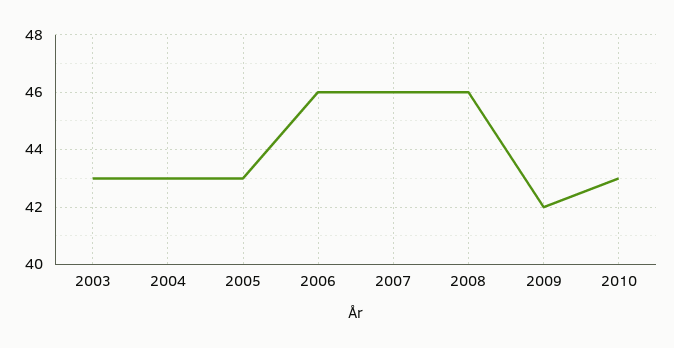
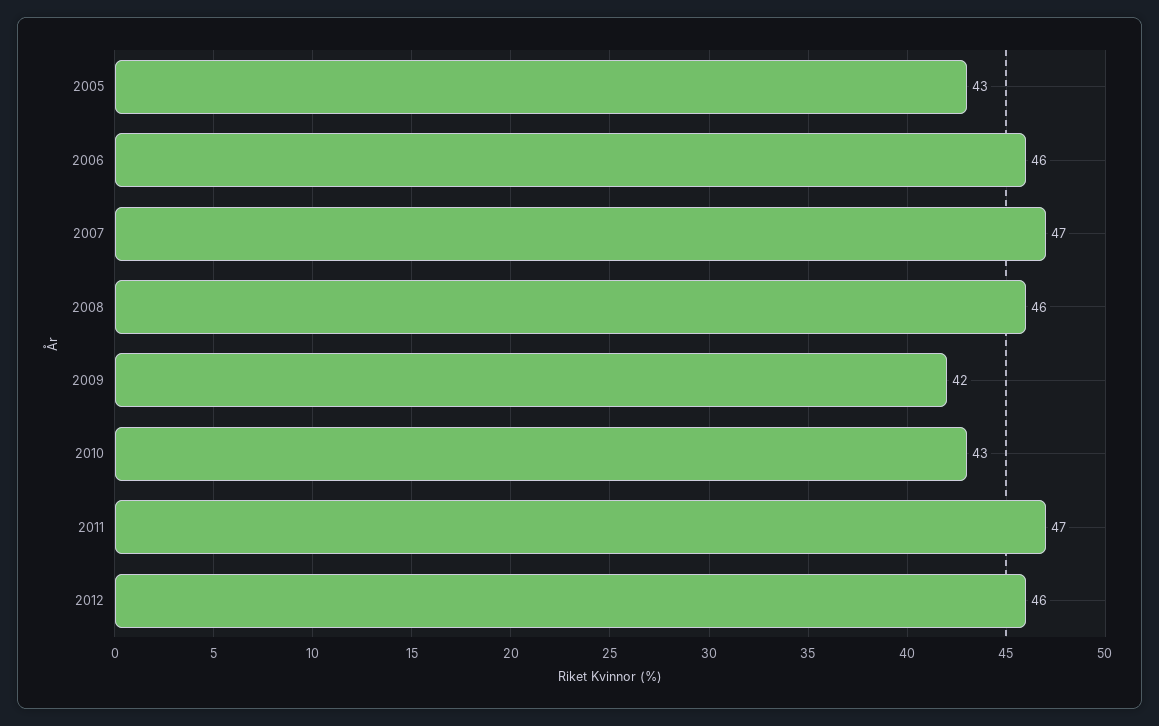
2003: 43 -> none
2004: 43 -> none
2007: 46 -> 47
2011: none -> 47
2012: none -> 46

